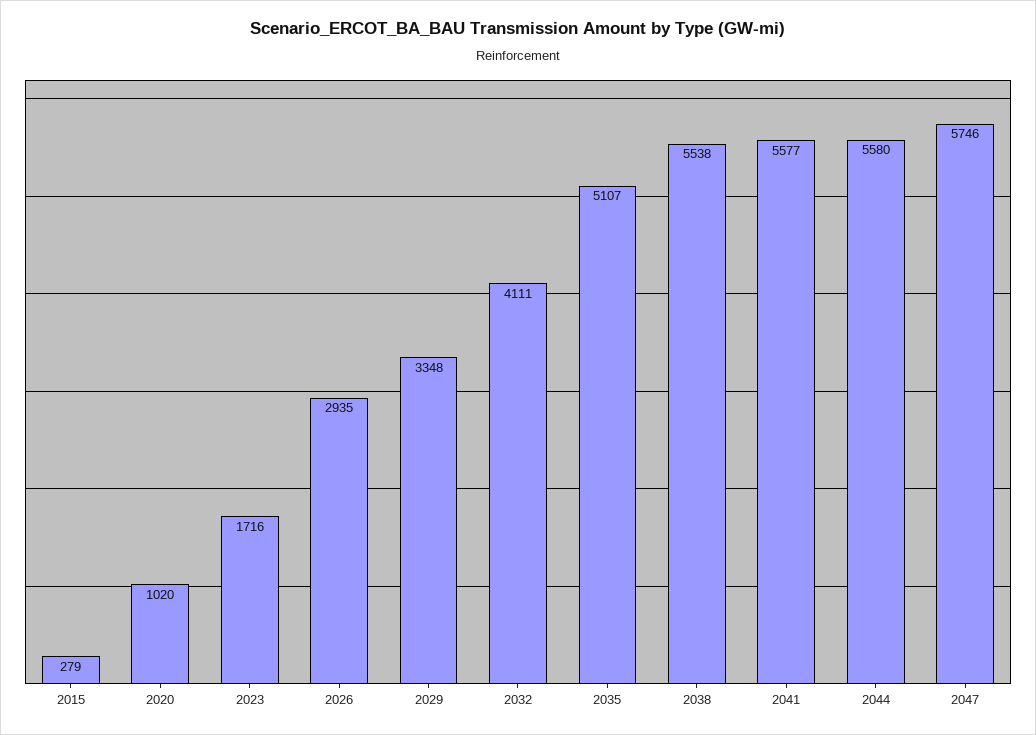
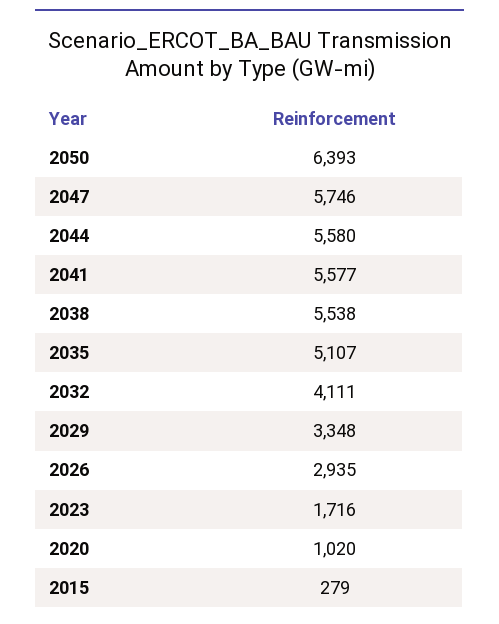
2050: none -> 6393

